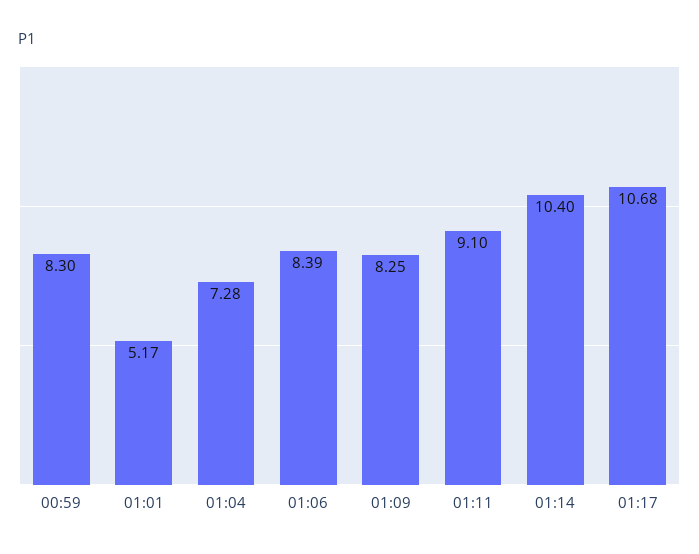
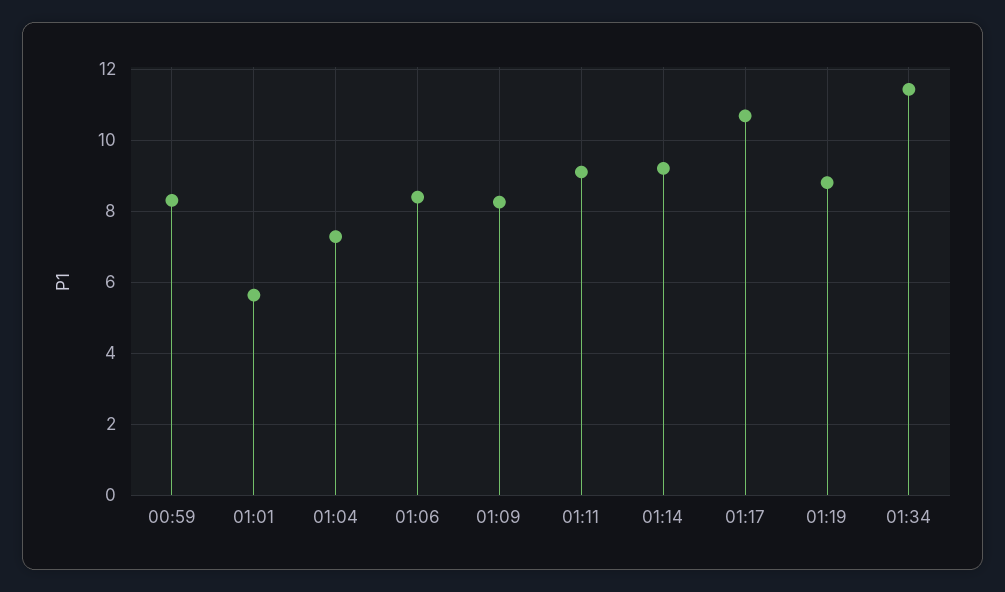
01:01: 5.17 -> 5.6
01:14: 10.4 -> 9.2
01:19: none -> 8.8
01:34: none -> 11.4

